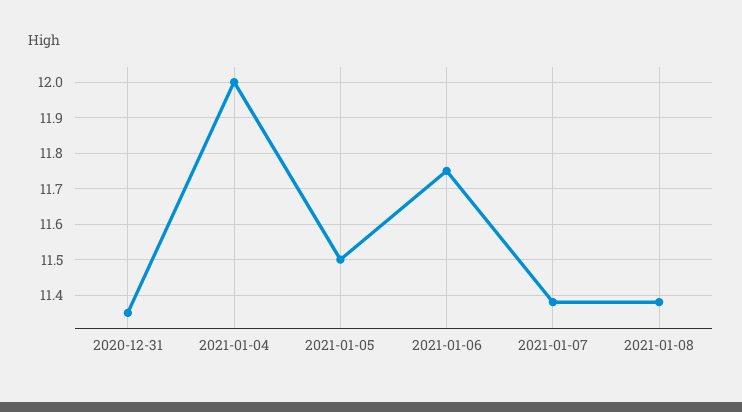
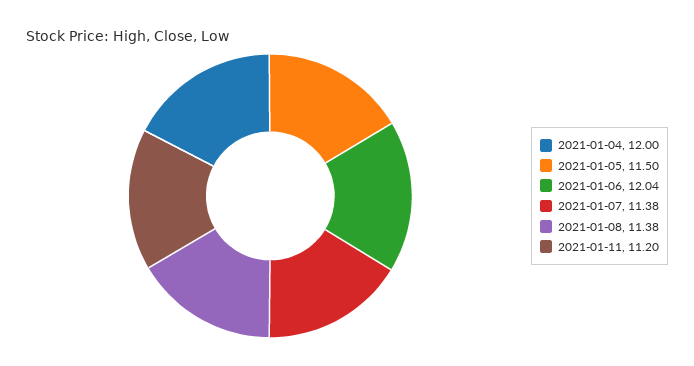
2020-12-31: 11.35 -> none
2021-01-06: 11.75 -> 12.04
2021-01-11: none -> 11.2

